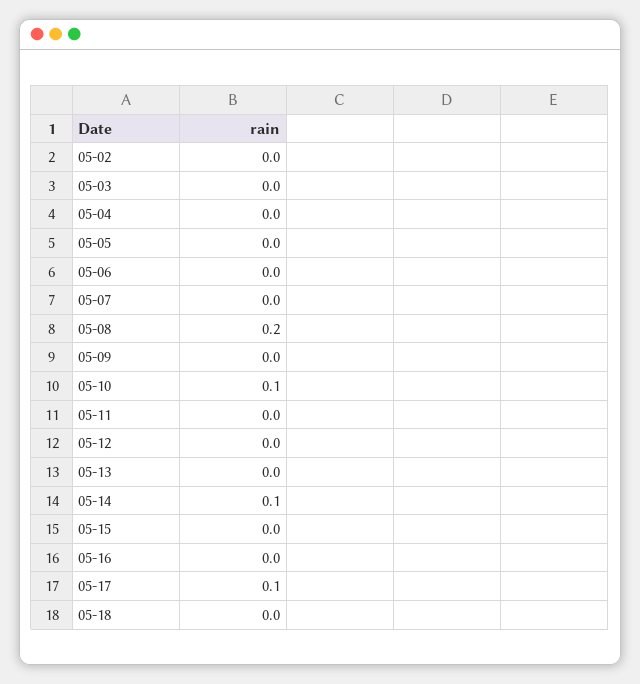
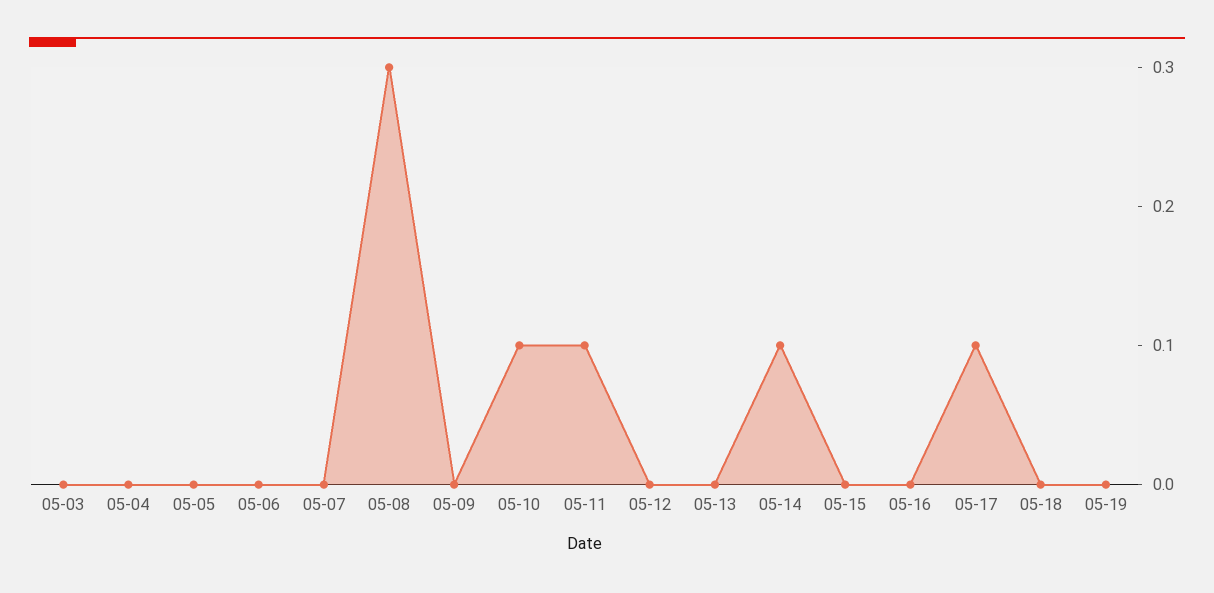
05-02: 0 -> none
05-08: 0.2 -> 0.3
05-11: 0 -> 0.1
05-19: none -> 0

